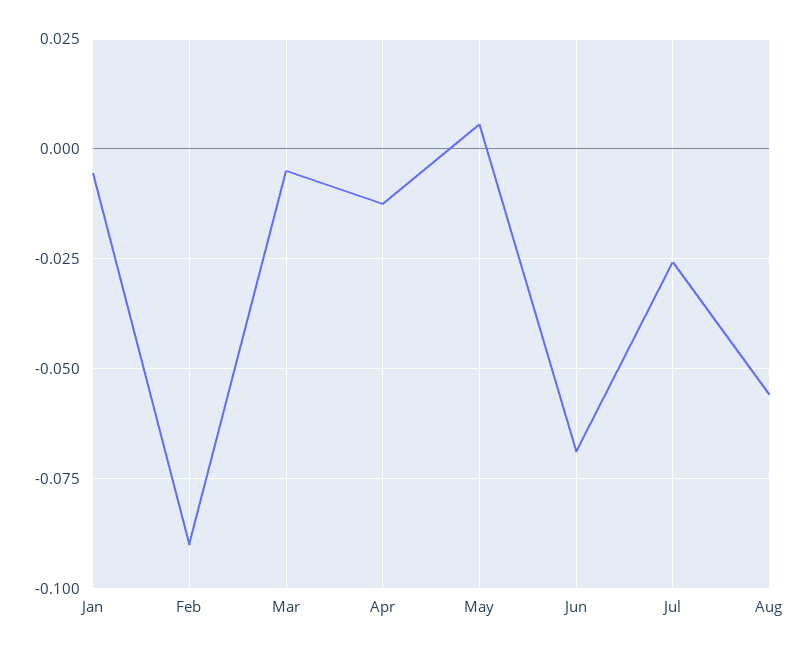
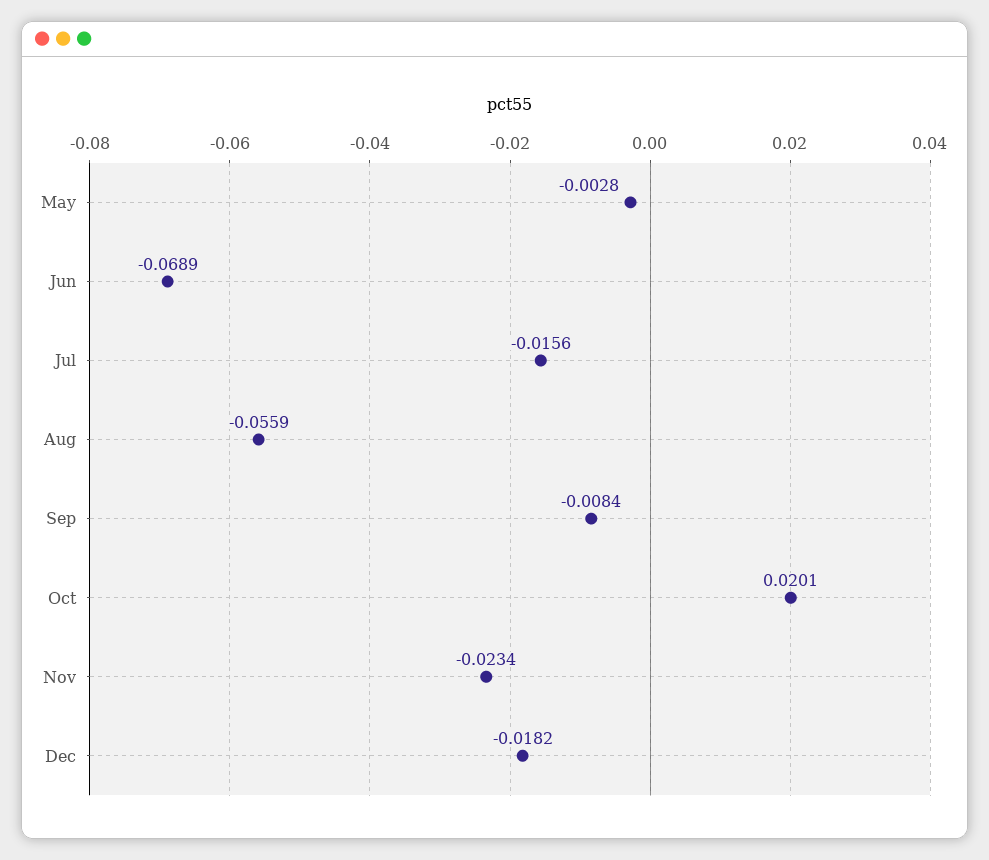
Jan: -0.005 -> none
Feb: -0.09 -> none
Mar: -0.005 -> none
Apr: -0.0125 -> none
May: 0.005 -> -0.0028
Jul: -0.025 -> -0.0156
Sep: none -> -0.0084
Oct: none -> 0.0201
Nov: none -> -0.0234
Dec: none -> -0.0182

